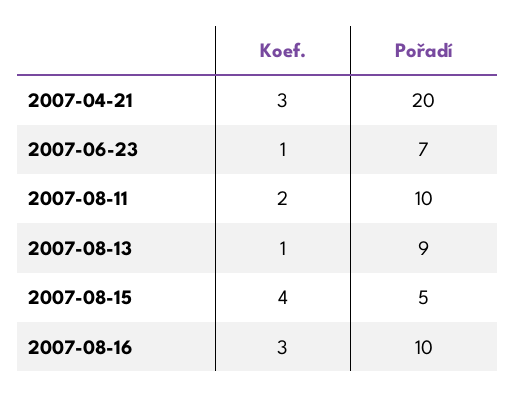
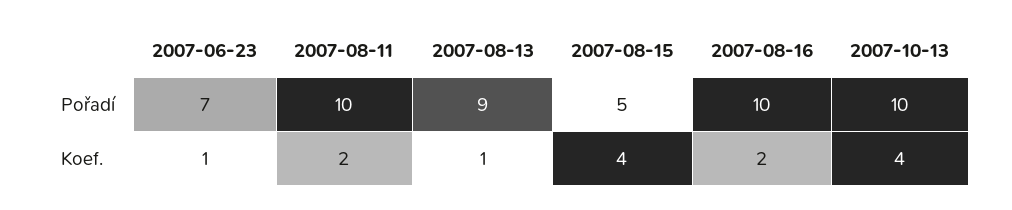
Koef., 2007-04-21: 3 -> none
Pořadí, 2007-04-21: 20 -> none
Koef., 2007-08-16: 3 -> 2
Pořadí, 2007-10-13: none -> 10
Koef., 2007-10-13: none -> 4

